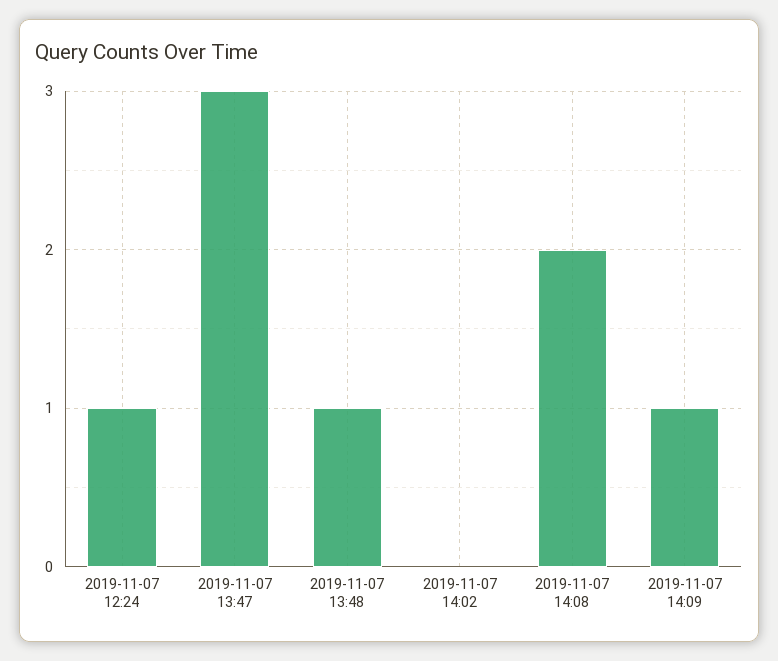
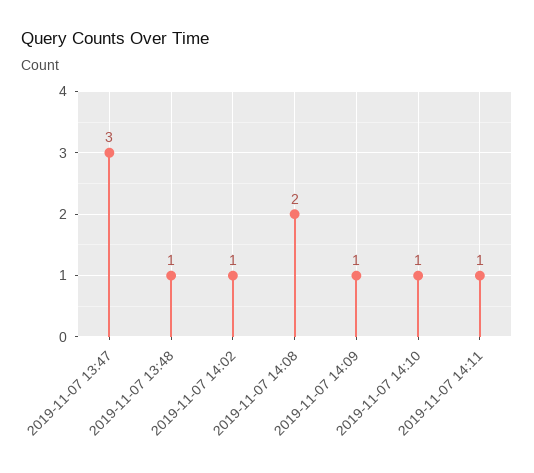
2019-11-07 12:24: 1 -> none
2019-11-07 14:02: 0 -> 1
2019-11-07 14:10: none -> 1
2019-11-07 14:11: none -> 1

